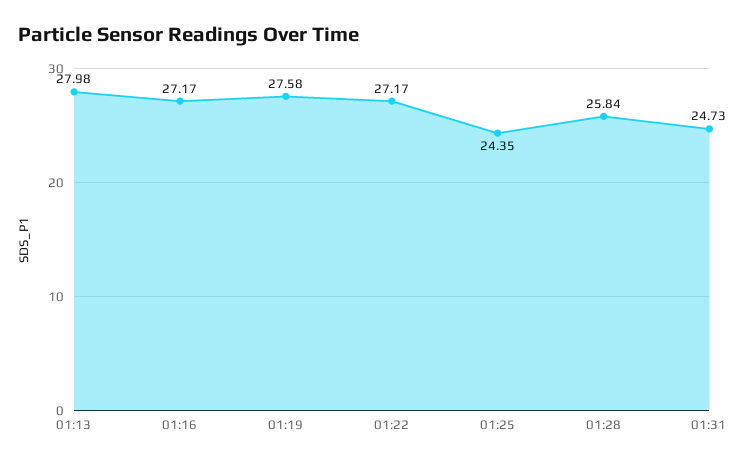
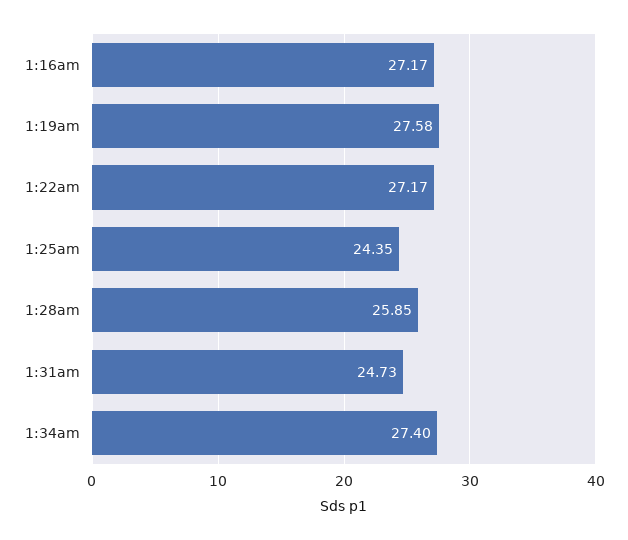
01:13: 27.98 -> none
01:28: 25.84 -> 25.85
1:34am: none -> 27.4

